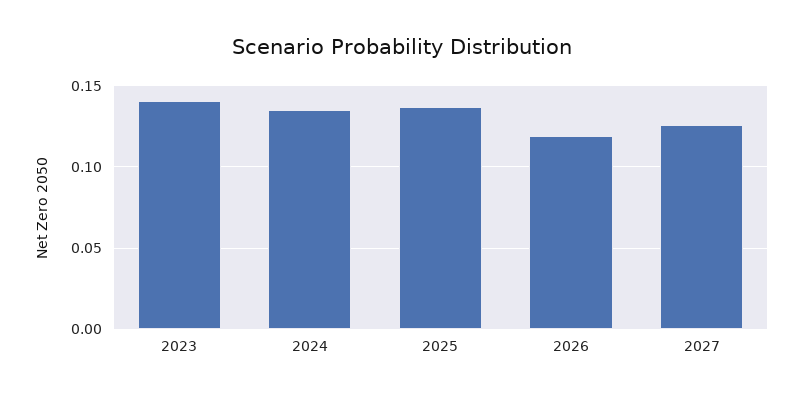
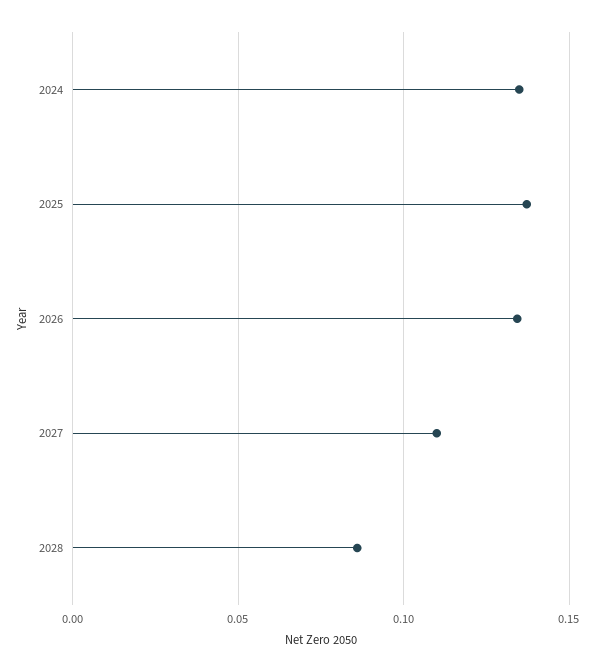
2023: 0.14 -> none
2026: 0.12 -> 0.135
2027: 0.125 -> 0.11
2028: none -> 0.085

